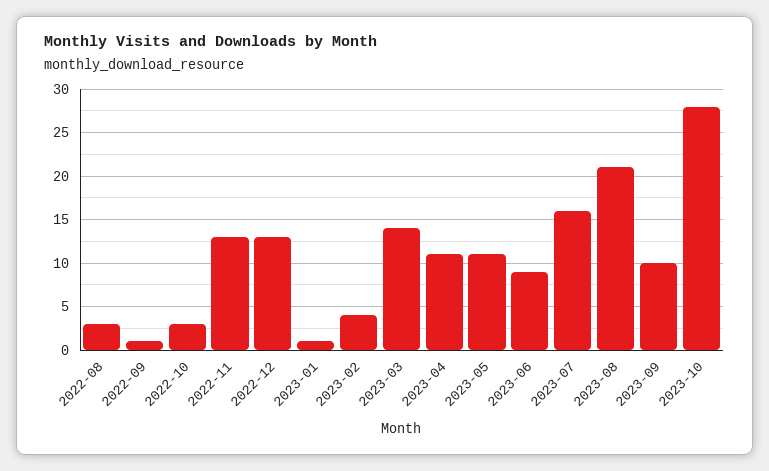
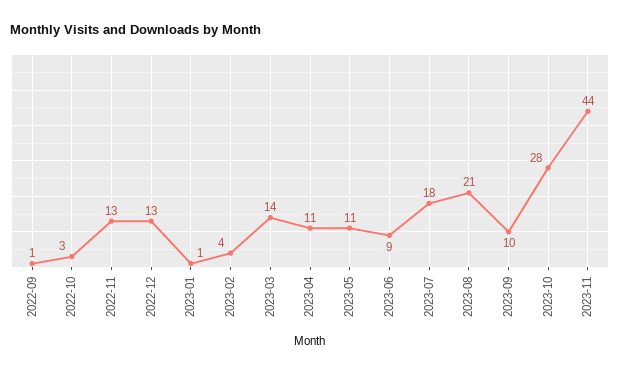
2022-08: 3 -> none
2023-07: 16 -> 18
2023-11: none -> 44

